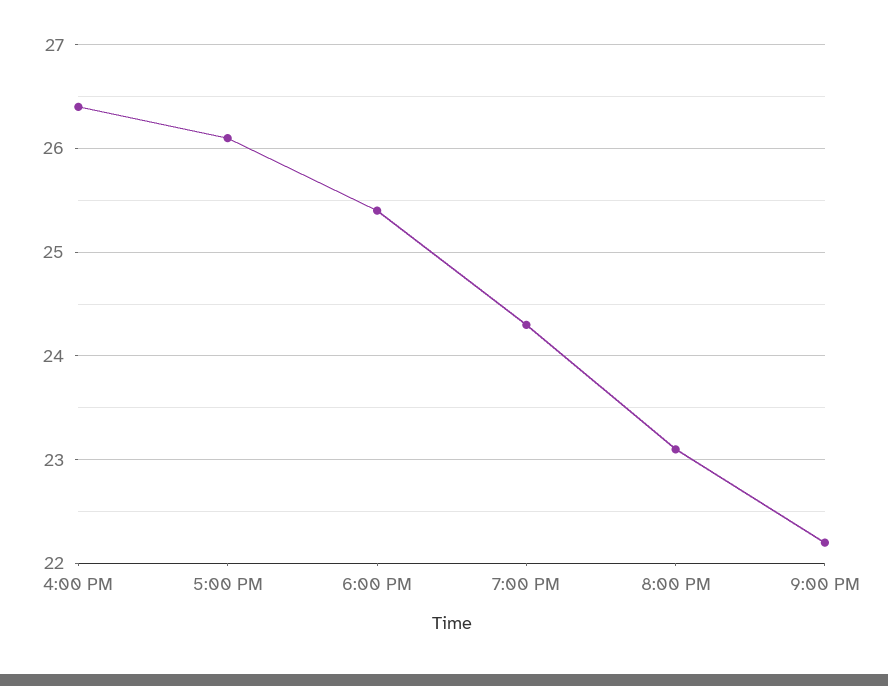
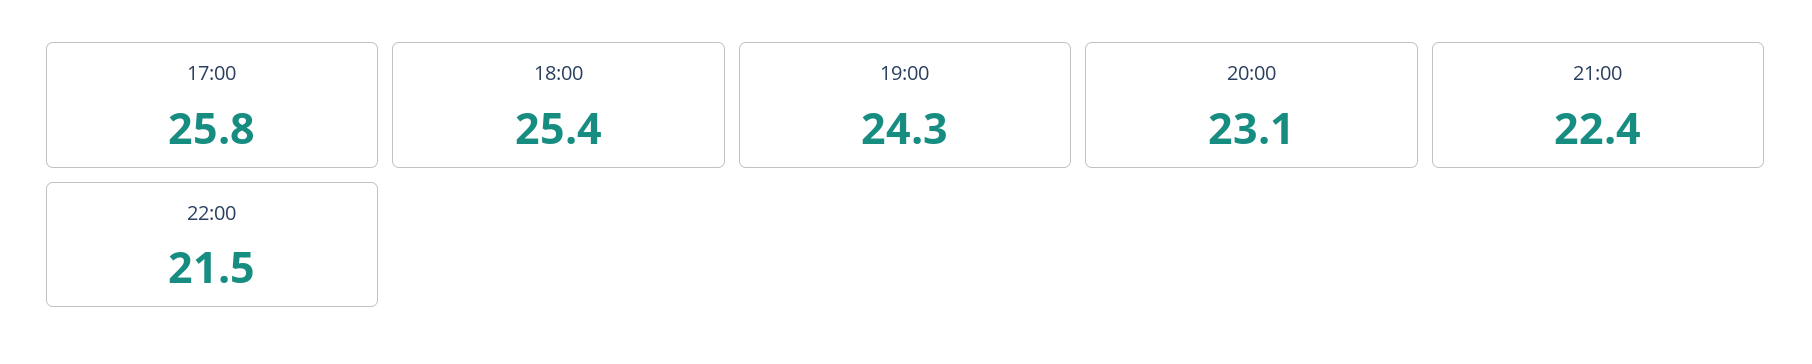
4:00 PM: 26.4 -> none
5:00 PM: 26.1 -> 25.8
9:00 PM: 22.2 -> 22.4
22:00: none -> 21.5

